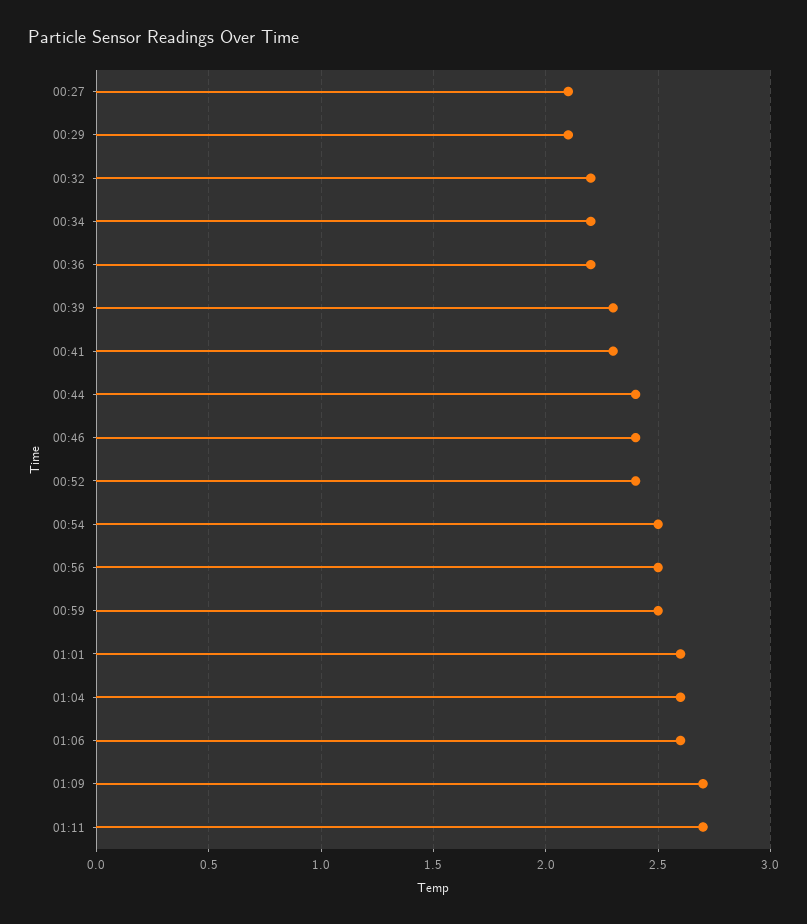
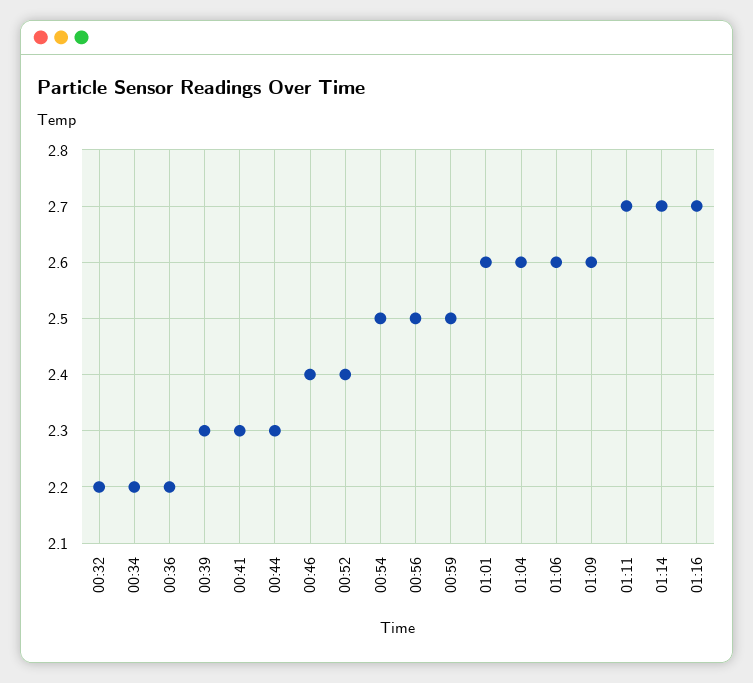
00:27: 2.1 -> none
00:29: 2.1 -> none
00:44: 2.4 -> 2.3
01:09: 2.7 -> 2.6
01:14: none -> 2.7
01:16: none -> 2.7

